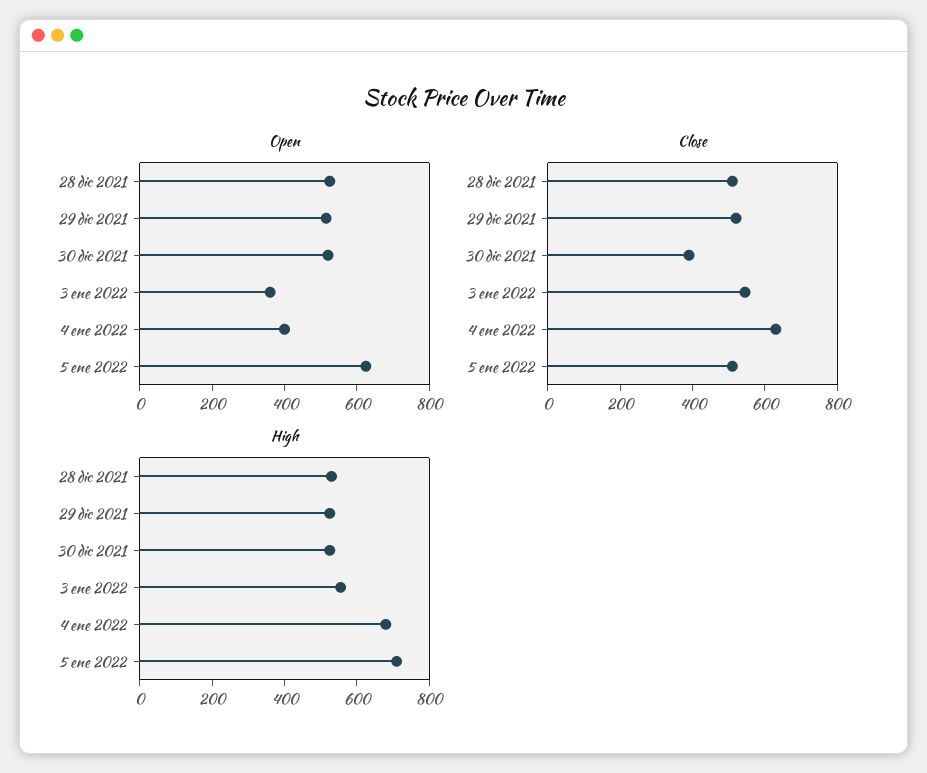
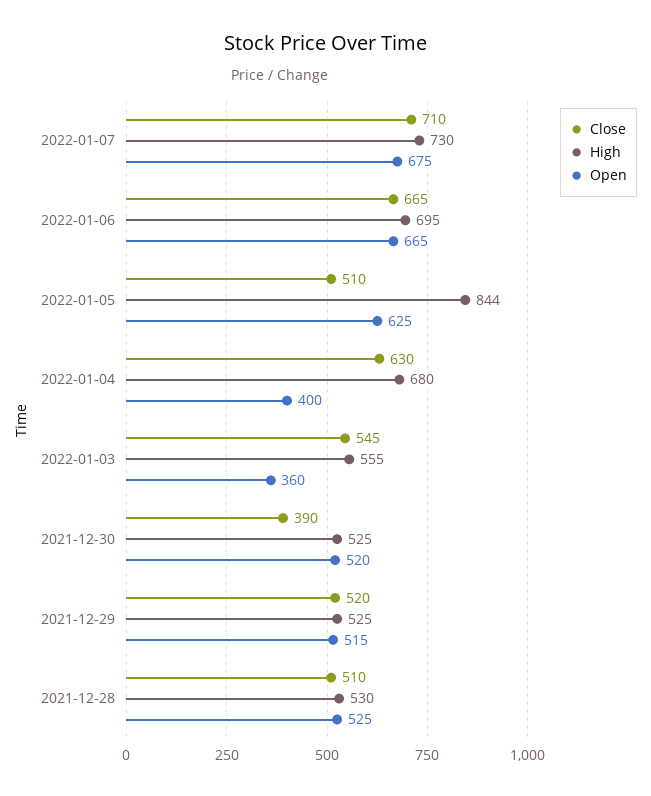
High, 5 ene 2022: 700 -> 844
Close, 2022-01-07: none -> 710
High, 2022-01-07: none -> 730
Open, 2022-01-07: none -> 675
Close, 2022-01-06: none -> 665
High, 2022-01-06: none -> 695
Open, 2022-01-06: none -> 665

